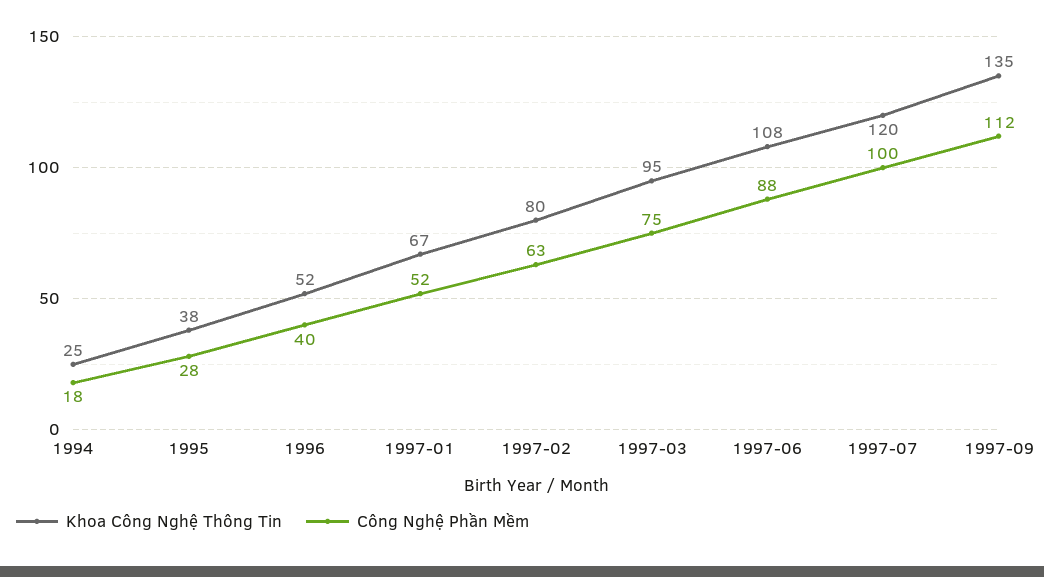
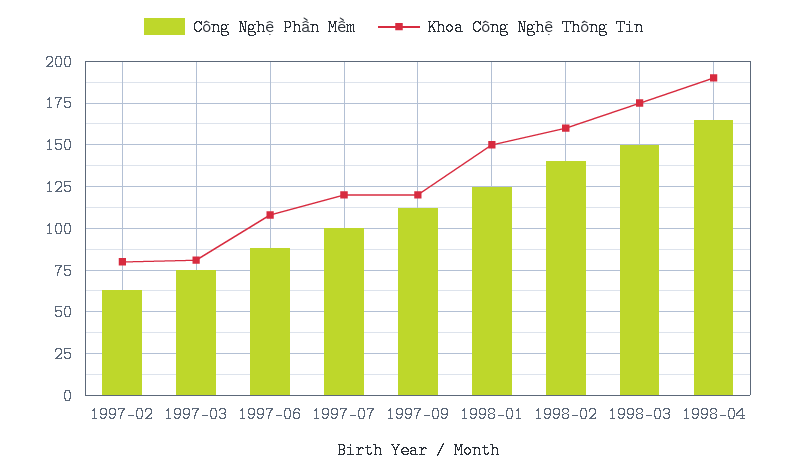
Khoa Công Nghệ Thông Tin, 1994: 25 -> none
Công Nghệ Phần Mềm, 1994: 18 -> none
Khoa Công Nghệ Thông Tin, 1995: 38 -> none
Công Nghệ Phần Mềm, 1995: 28 -> none
Khoa Công Nghệ Thông Tin, 1996: 52 -> none
Công Nghệ Phần Mềm, 1996: 40 -> none
Khoa Công Nghệ Thông Tin, 1997-01: 67 -> none
Công Nghệ Phần Mềm, 1997-01: 52 -> none
Khoa Công Nghệ Thông Tin, 1997-03: 95 -> 80
Khoa Công Nghệ Thông Tin, 1997-09: 135 -> 120
Công Nghệ Phần Mềm, 1998-01: none -> 125
Khoa Công Nghệ Thông Tin, 1998-01: none -> 150
Công Nghệ Phần Mềm, 1998-02: none -> 140
Khoa Công Nghệ Thông Tin, 1998-02: none -> 160
Công Nghệ Phần Mềm, 1998-03: none -> 150
Khoa Công Nghệ Thông Tin, 1998-03: none -> 175
Công Nghệ Phần Mềm, 1998-04: none -> 165
Khoa Công Nghệ Thông Tin, 1998-04: none -> 190

